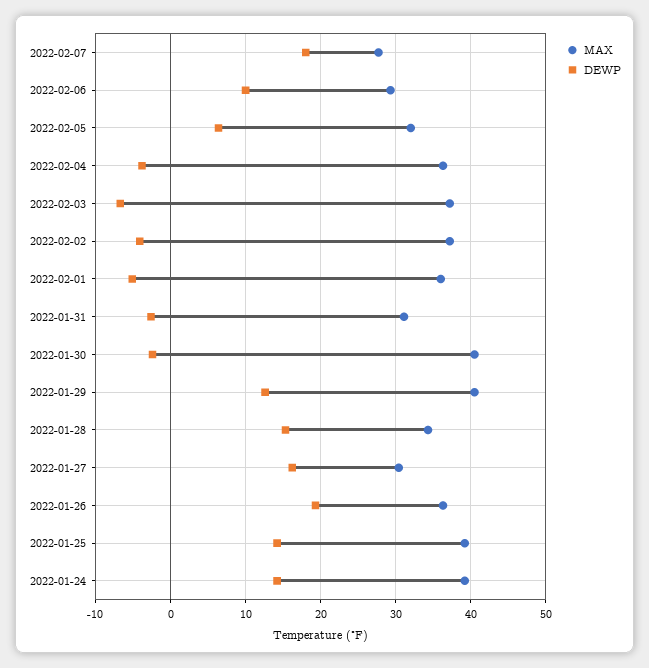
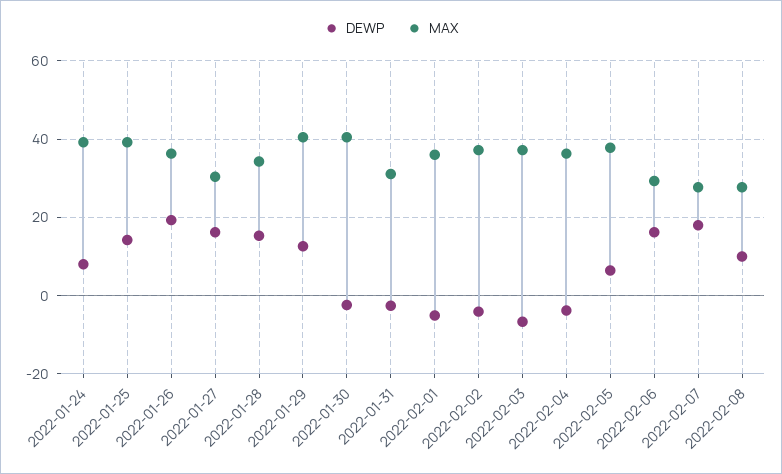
DEWP, 2022-02-06: 10 -> 16
MAX, 2022-02-05: 32 -> 38
DEWP, 2022-01-24: 14 -> 8
DEWP, 2022-02-08: none -> 10
MAX, 2022-02-08: none -> 28

